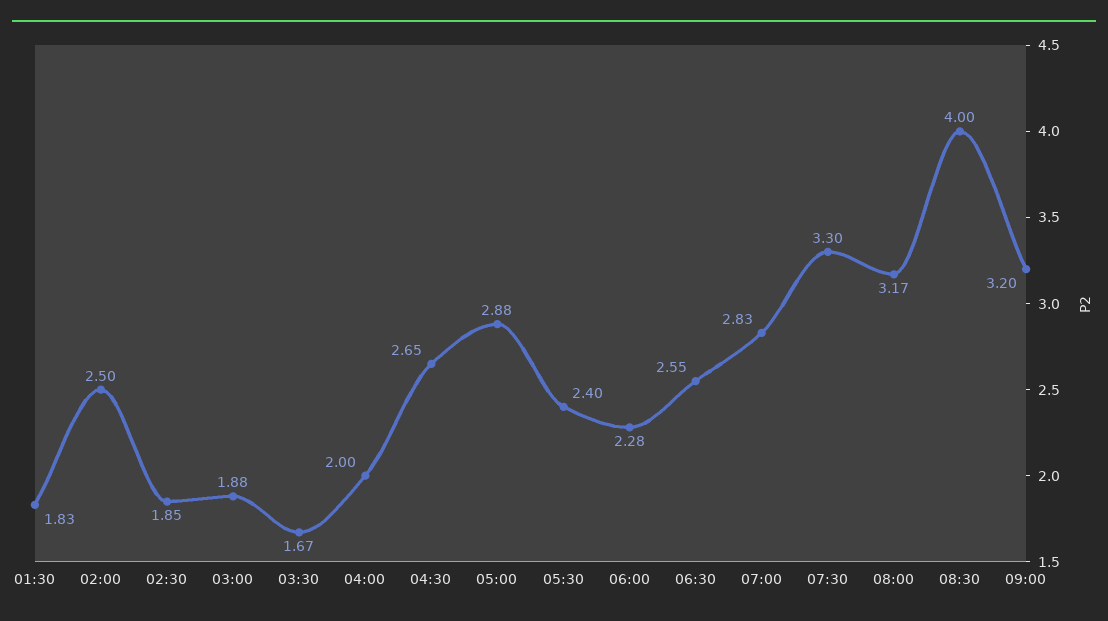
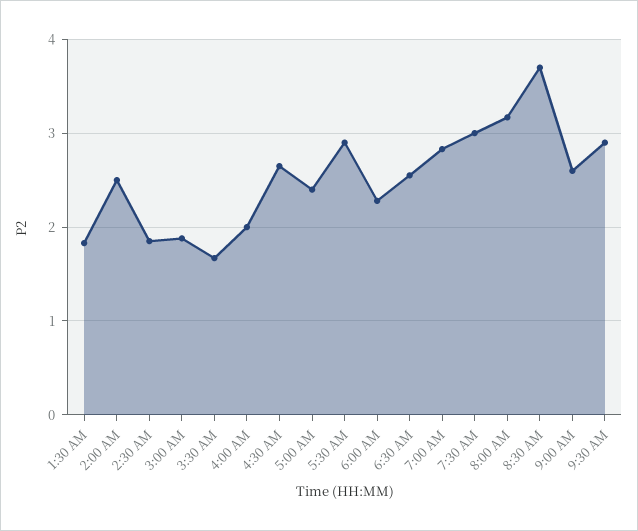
05:00: 2.88 -> 2.4
05:30: 2.4 -> 2.9
07:30: 3.3 -> 3
08:30: 4 -> 3.7
09:00: 3.2 -> 2.6
9:30 AM: none -> 2.9

